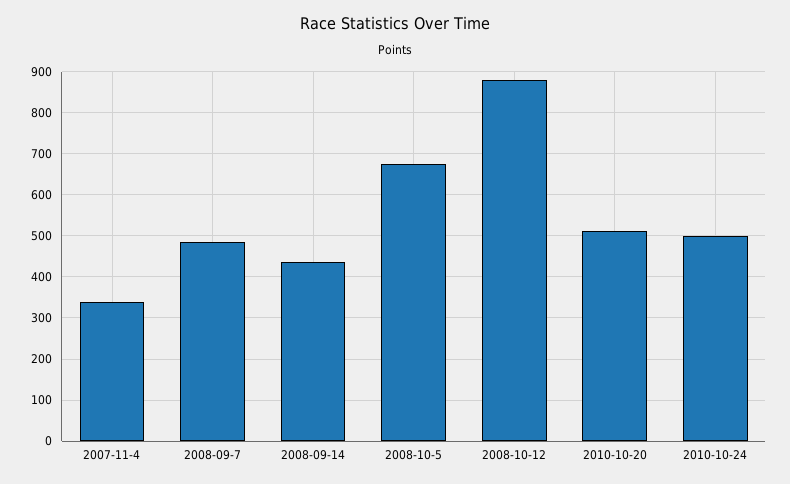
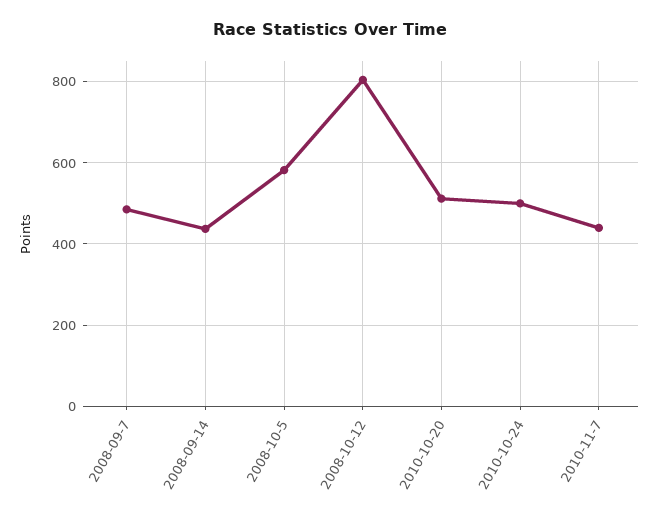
2007-11-4: 340 -> none
2008-10-5: 680 -> 580
2008-10-12: 880 -> 800
2010-11-7: none -> 440

